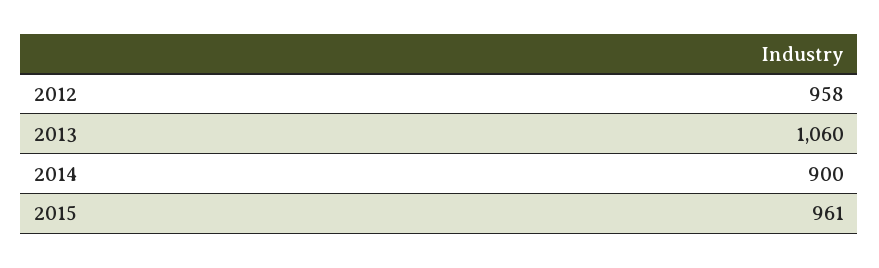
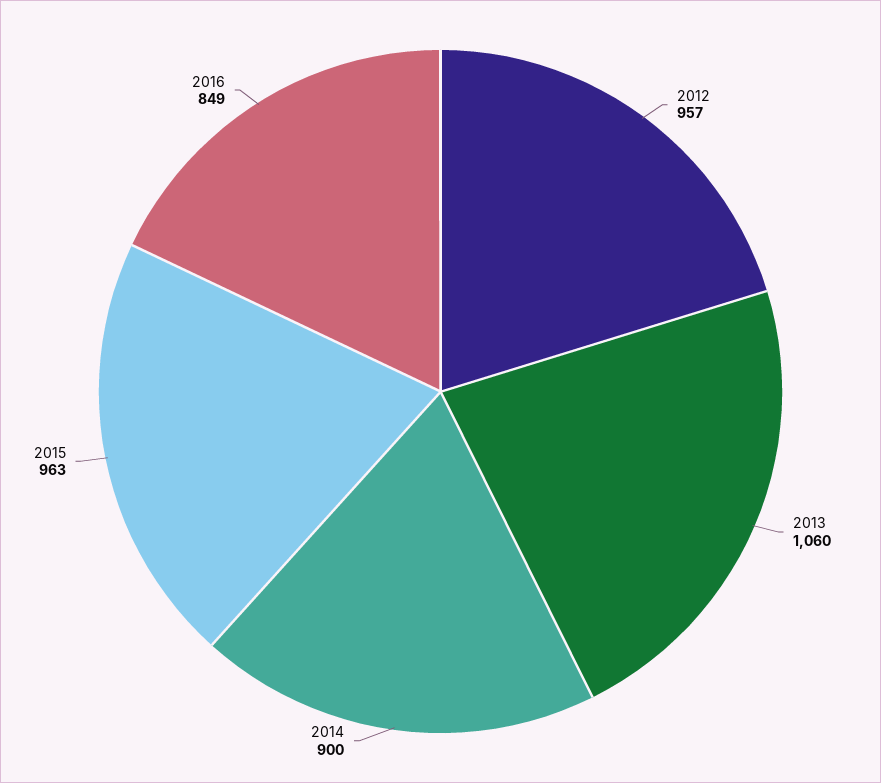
2012: 958 -> 957
2015: 961 -> 963
2016: none -> 849

